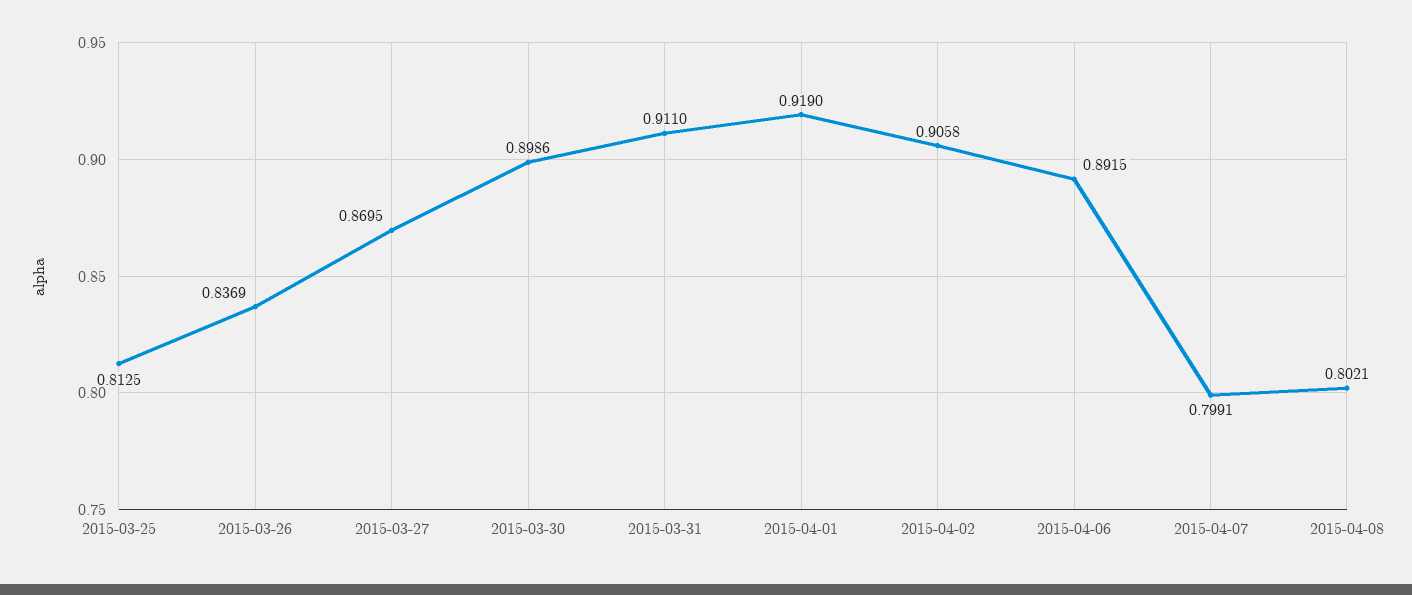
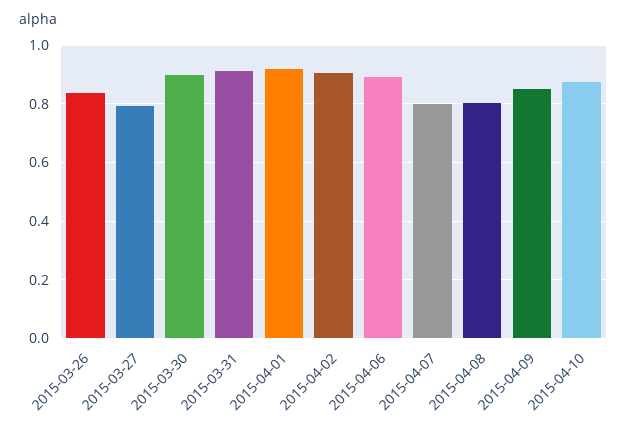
2015-03-25: 0.8125 -> none
2015-03-27: 0.8695 -> 0.8
2015-04-09: none -> 0.85
2015-04-10: none -> 0.875

